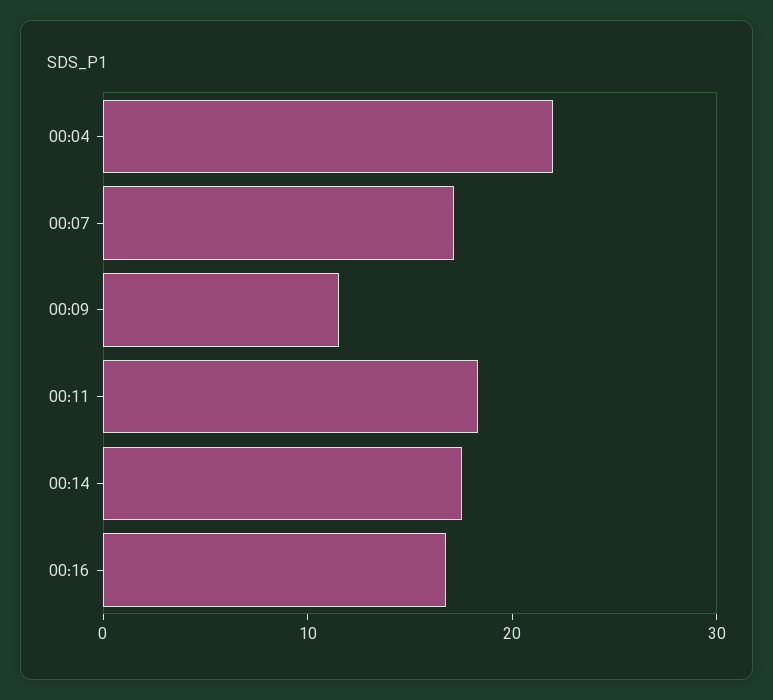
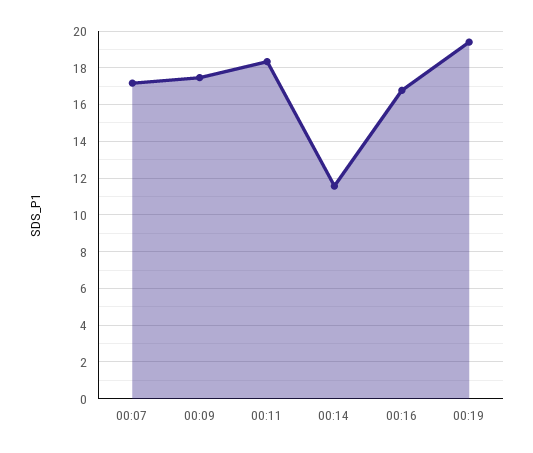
00:04: 22 -> none
00:09: 12 -> 17.5
00:14: 18 -> 11.5
00:19: none -> 19.5

